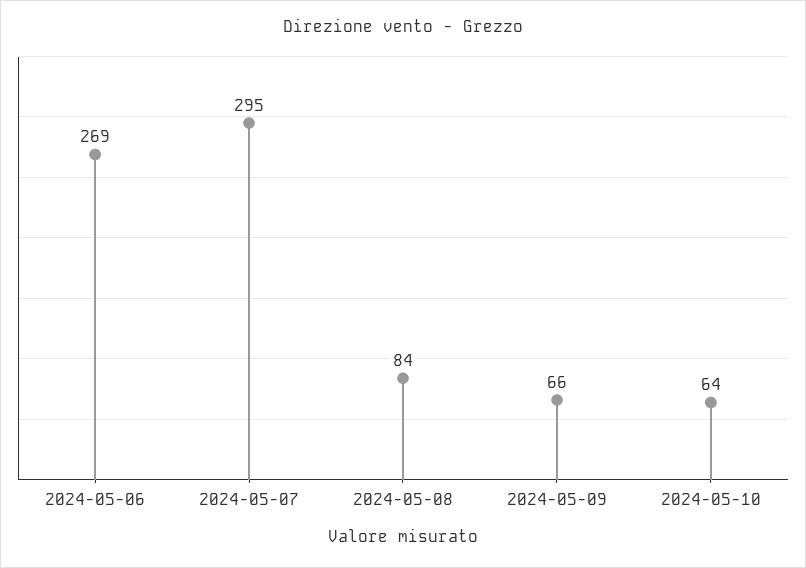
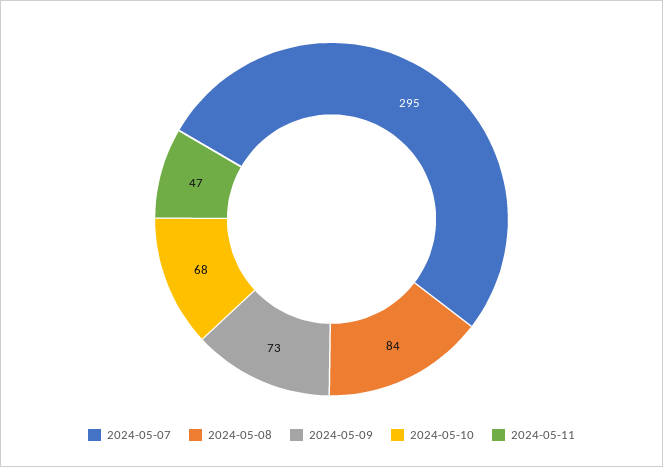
2024-05-06: 269 -> none
2024-05-09: 66 -> 73
2024-05-10: 64 -> 68
2024-05-11: none -> 47

